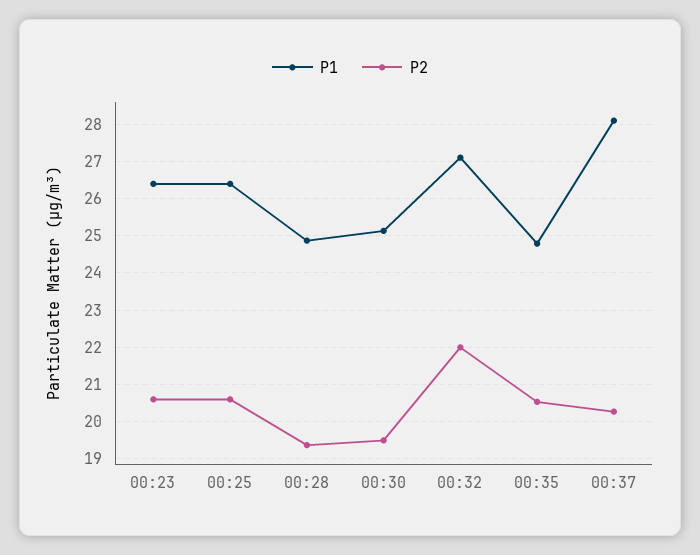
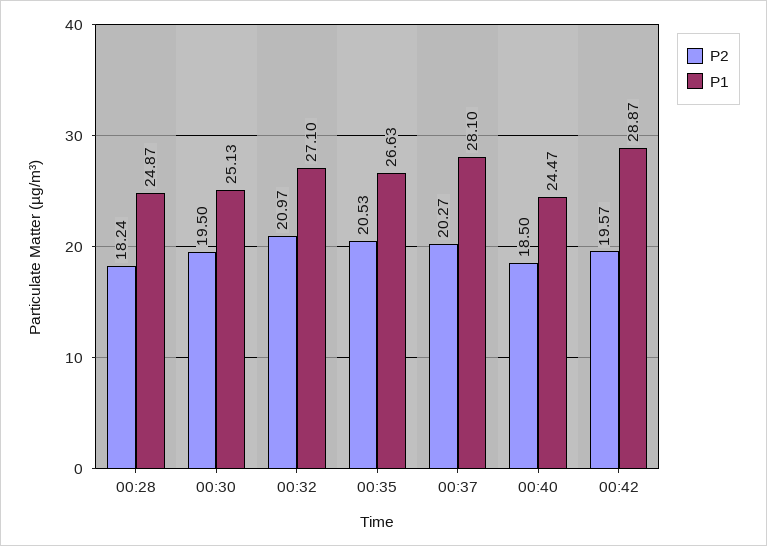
P1, 00:23: 26.4 -> none
P2, 00:23: 20.6 -> none
P1, 00:25: 26.4 -> none
P2, 00:25: 20.6 -> none
P2, 00:28: 19.4 -> 18.24
P2, 00:32: 22 -> 20.97
P1, 00:35: 24.8 -> 26.63
P2, 00:40: none -> 18.5
P1, 00:40: none -> 24.47
P2, 00:42: none -> 19.57
P1, 00:42: none -> 28.87

